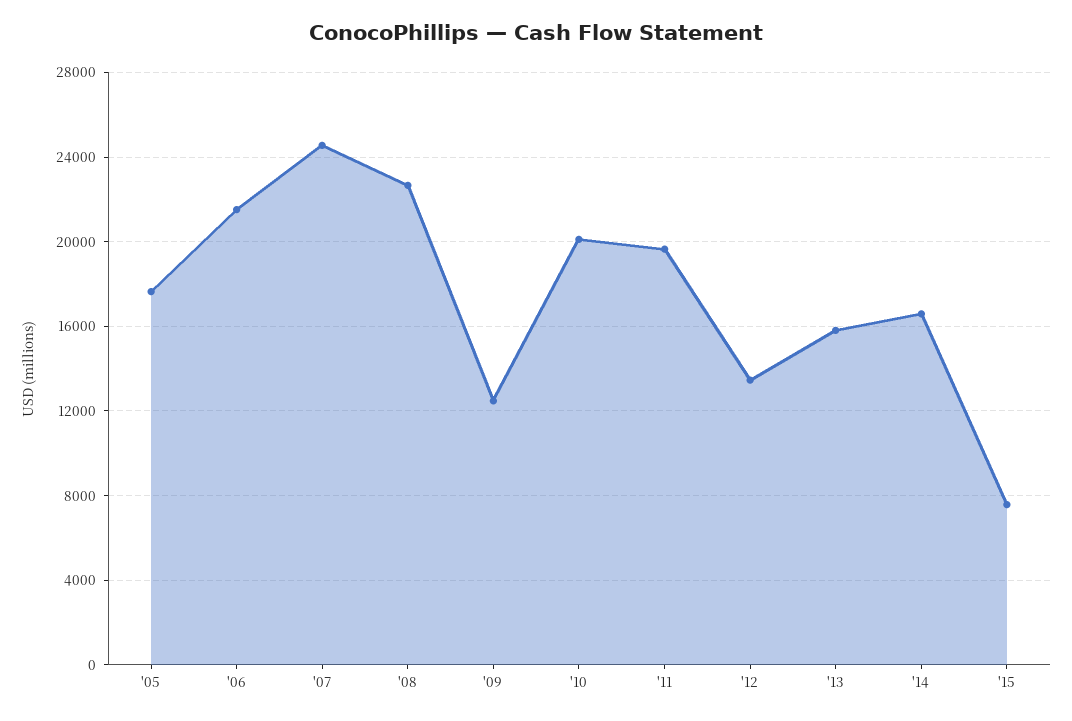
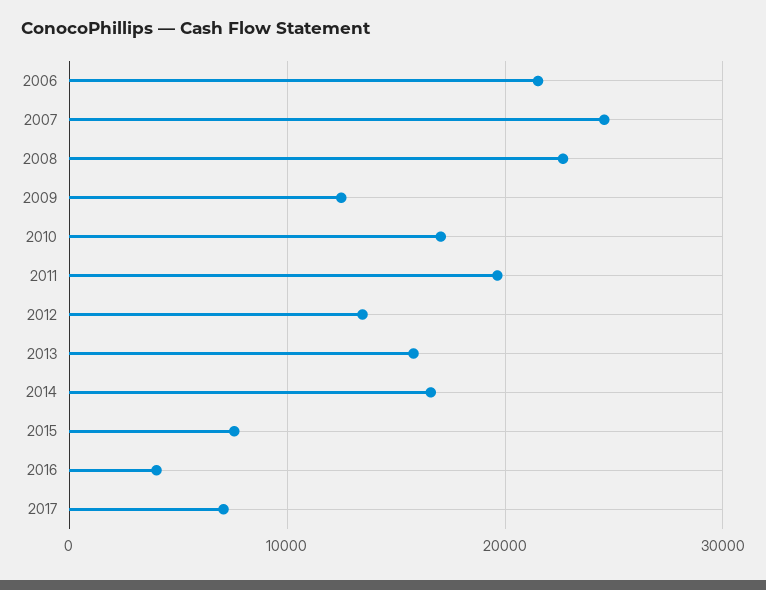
'05: 17500 -> none
'10: 20000 -> 17000
2016: none -> 4000
2017: none -> 7000

